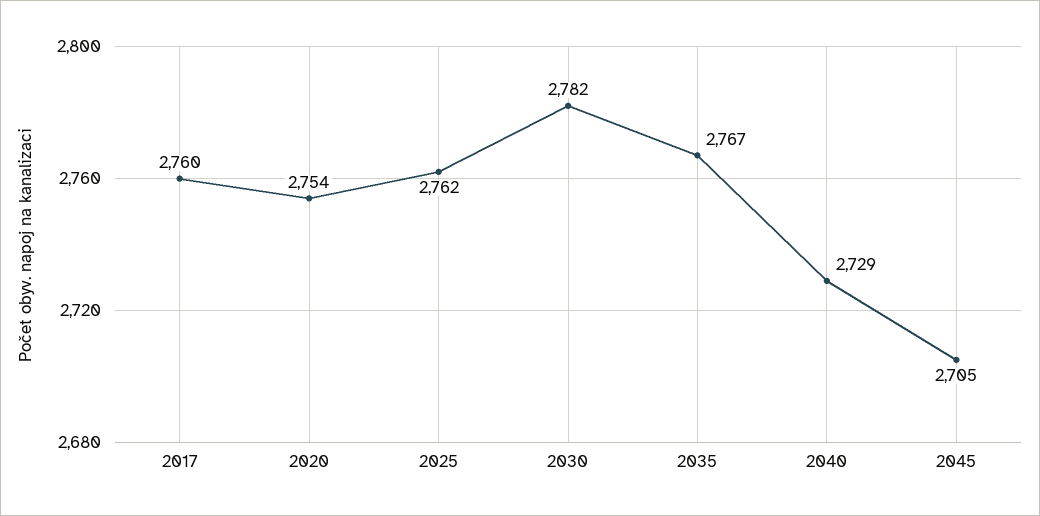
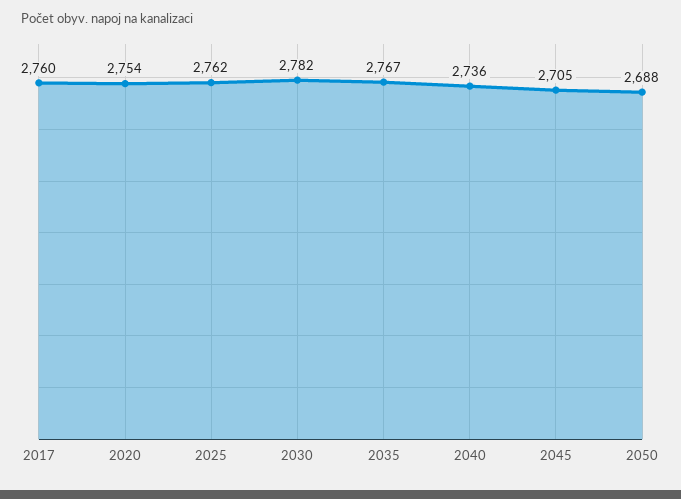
2040: 2729 -> 2736
2050: none -> 2688

